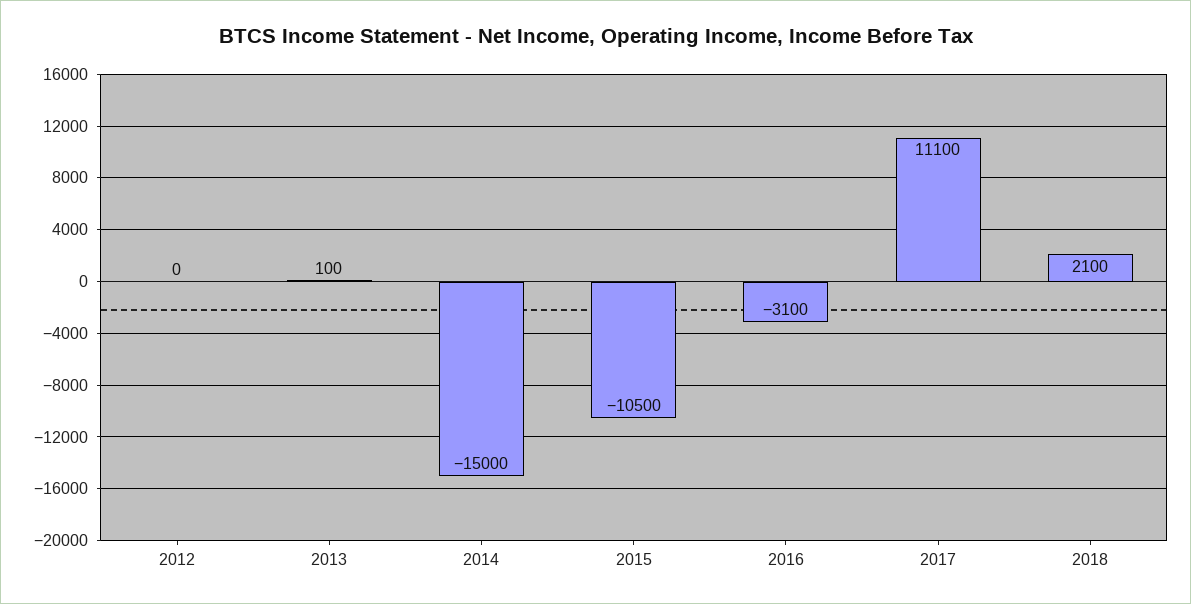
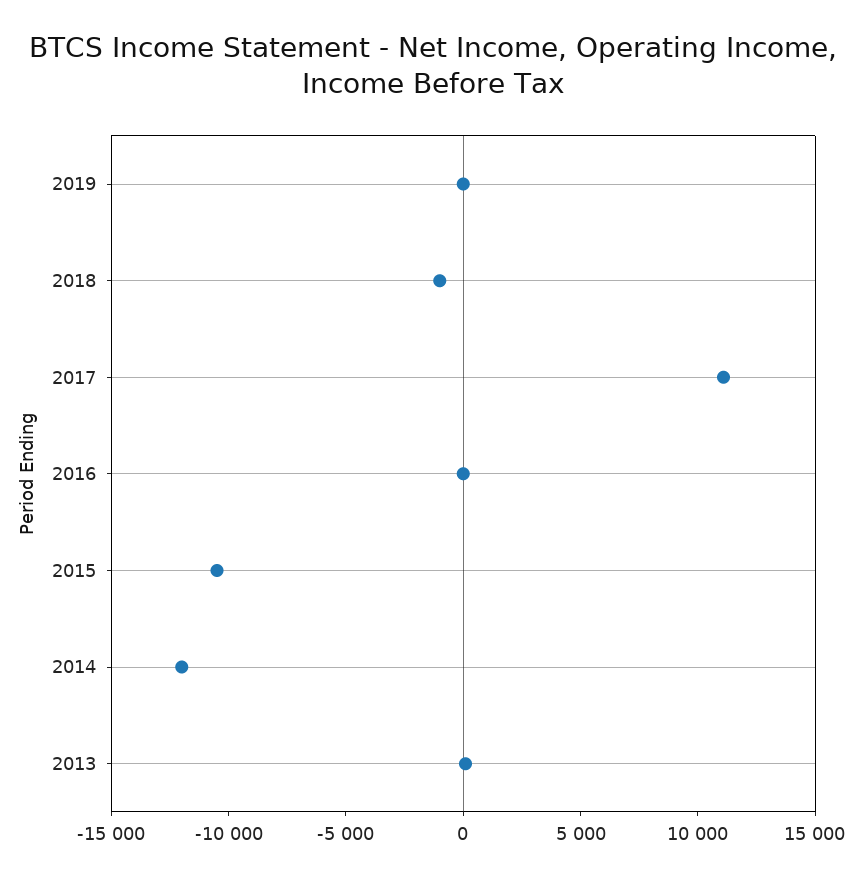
2012: 0 -> none
2014: -15000 -> -12000
2016: -3100 -> 0
2018: 2100 -> -1000
2019: none -> 0

